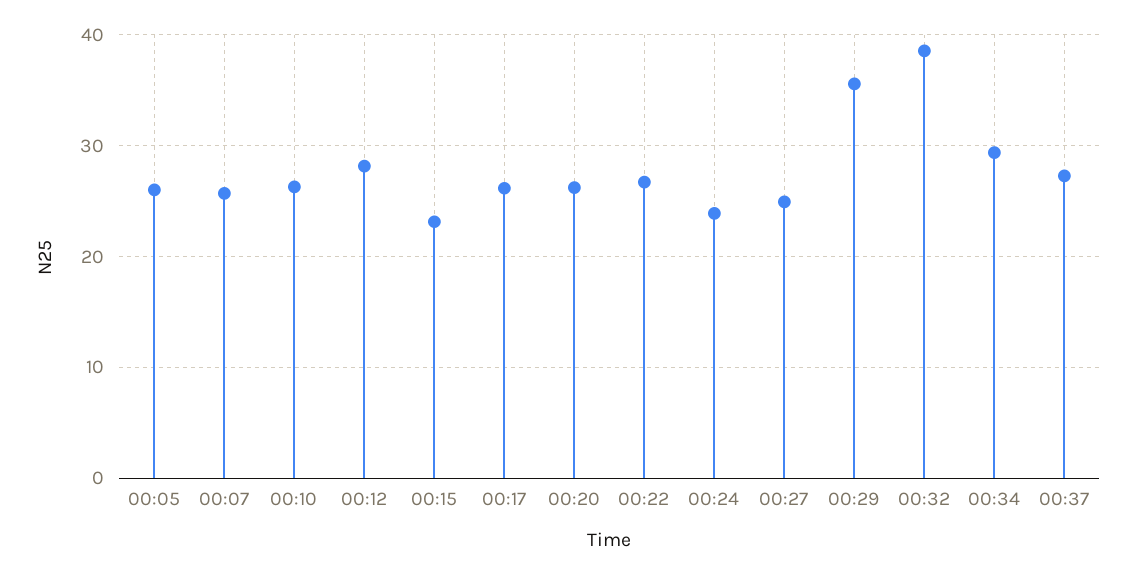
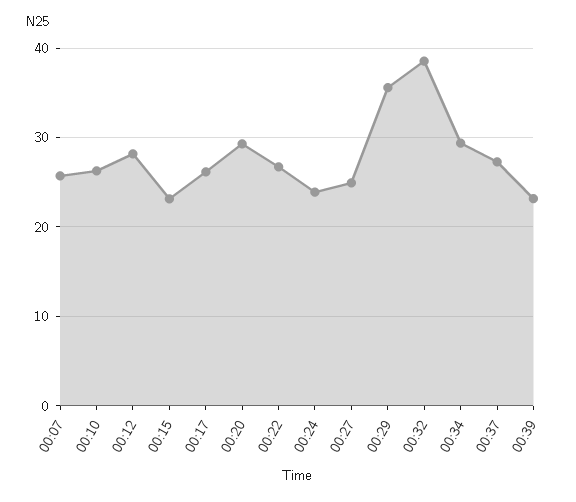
00:05: 26 -> none
00:20: 26 -> 29
00:39: none -> 23

